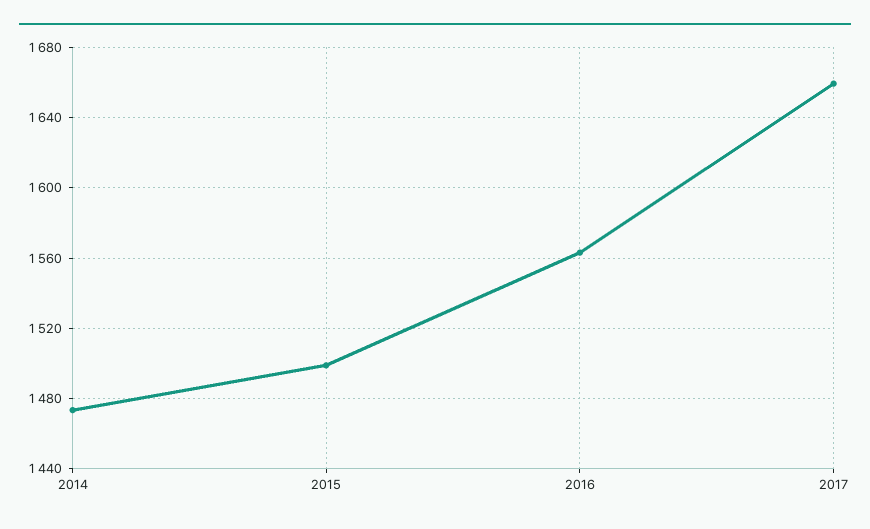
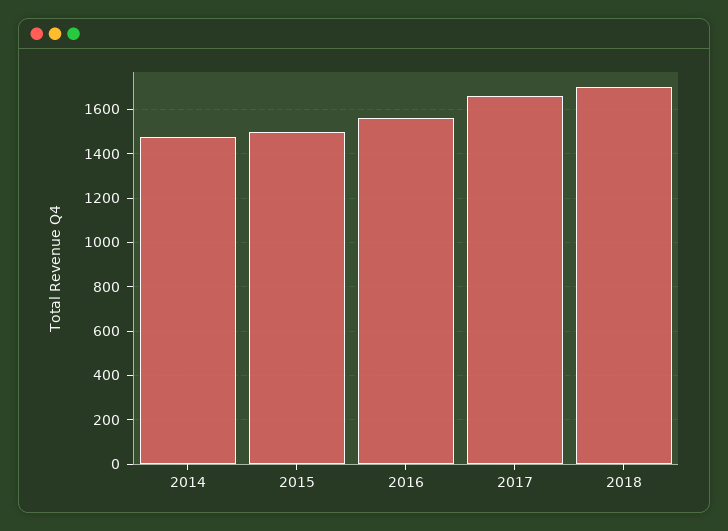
2018: none -> 1700

